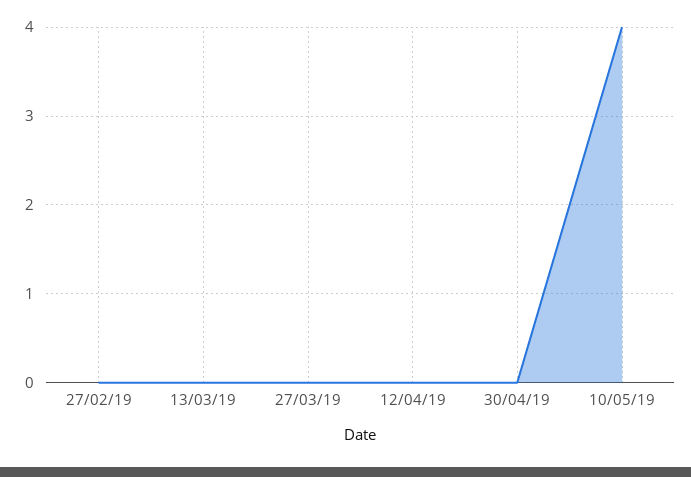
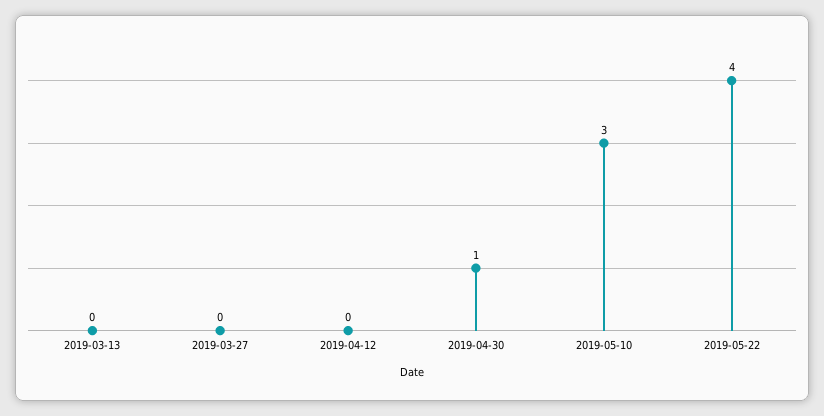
27/02/19: 0 -> none
30/04/19: 0 -> 1
10/05/19: 4 -> 3
2019-05-22: none -> 4

